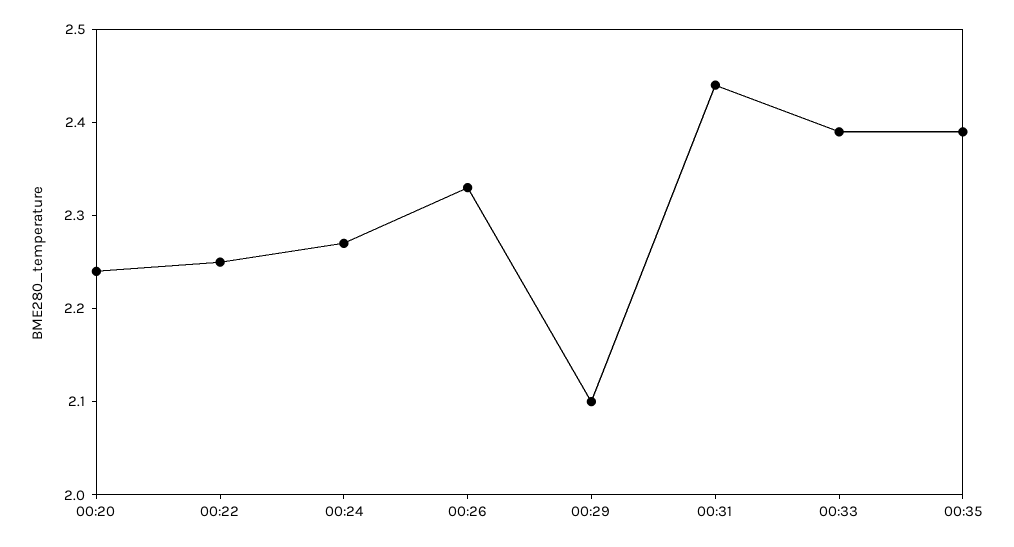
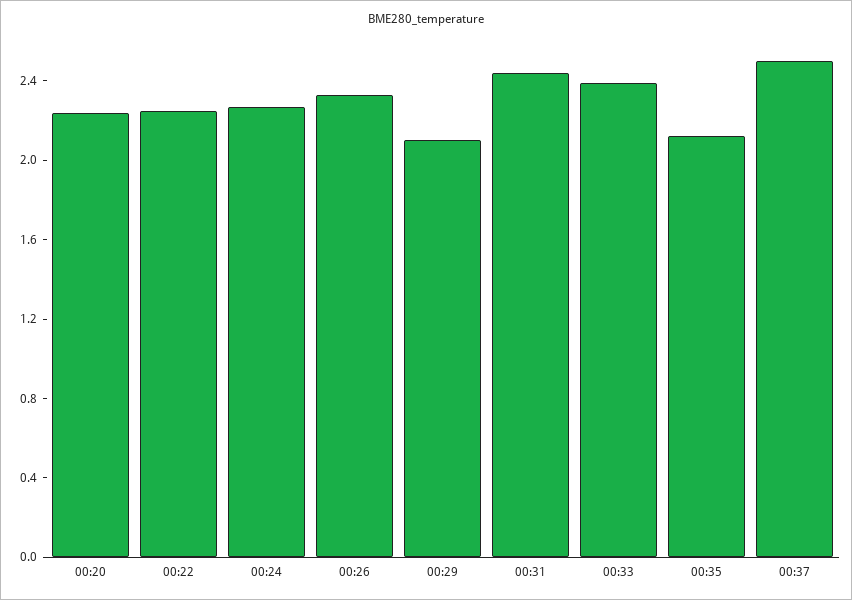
00:35: 2.39 -> 2.1
00:37: none -> 2.5

